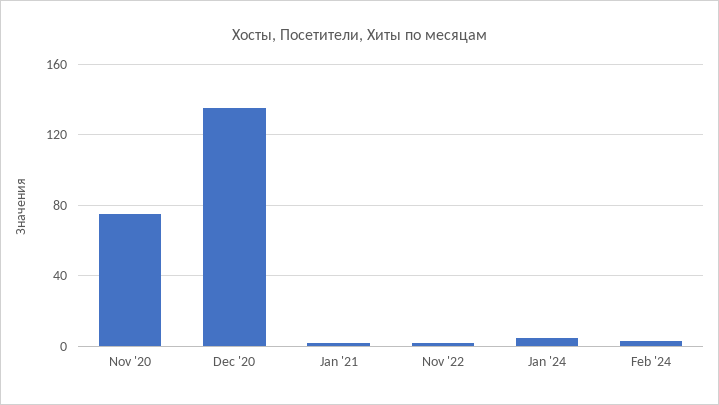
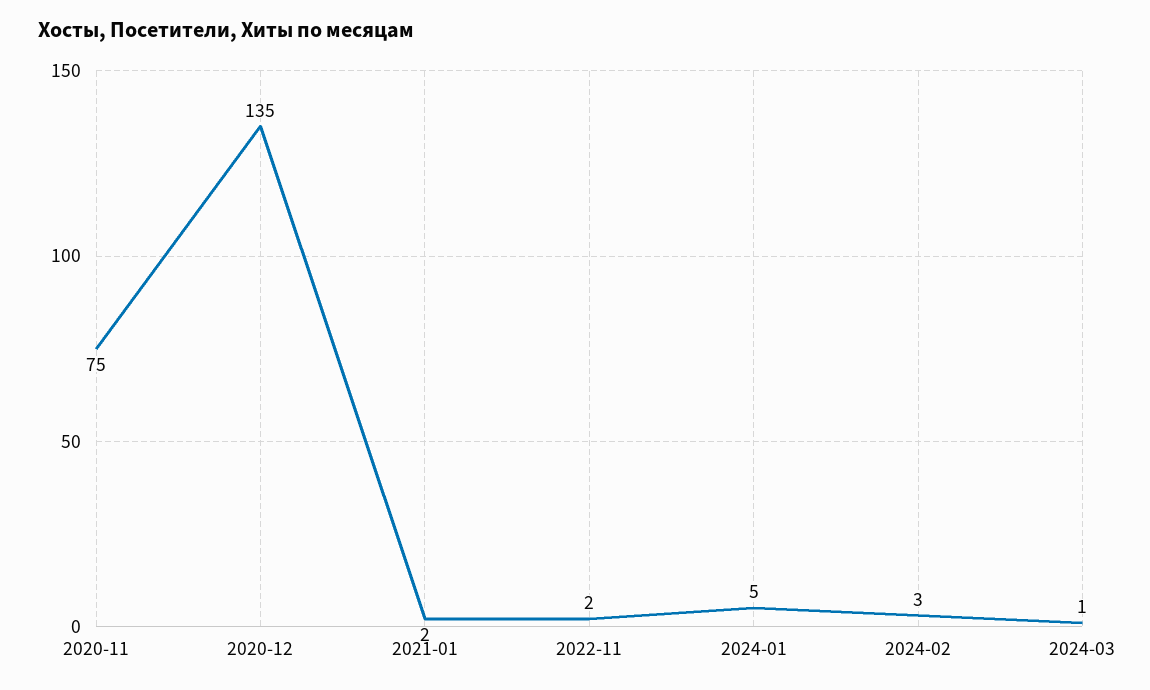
2024-03: none -> 1

